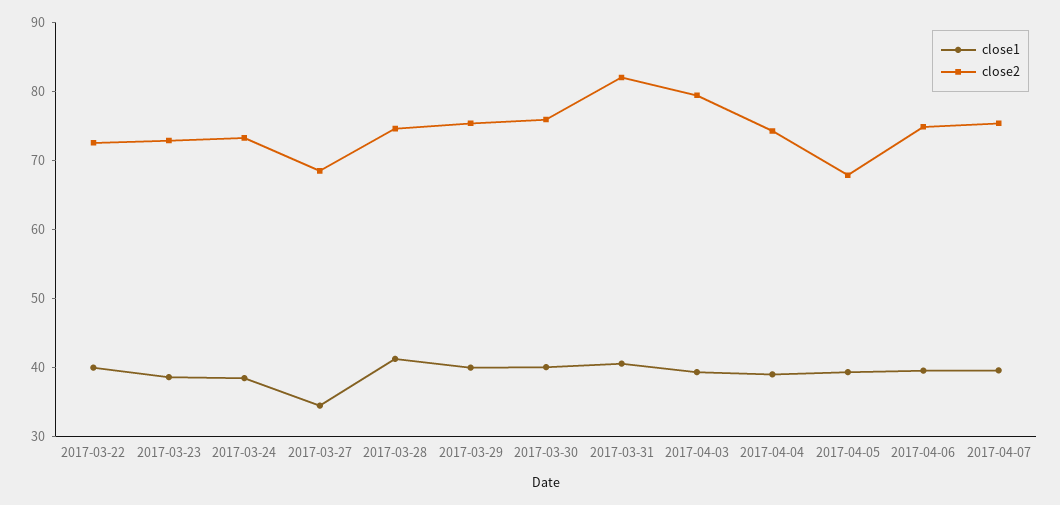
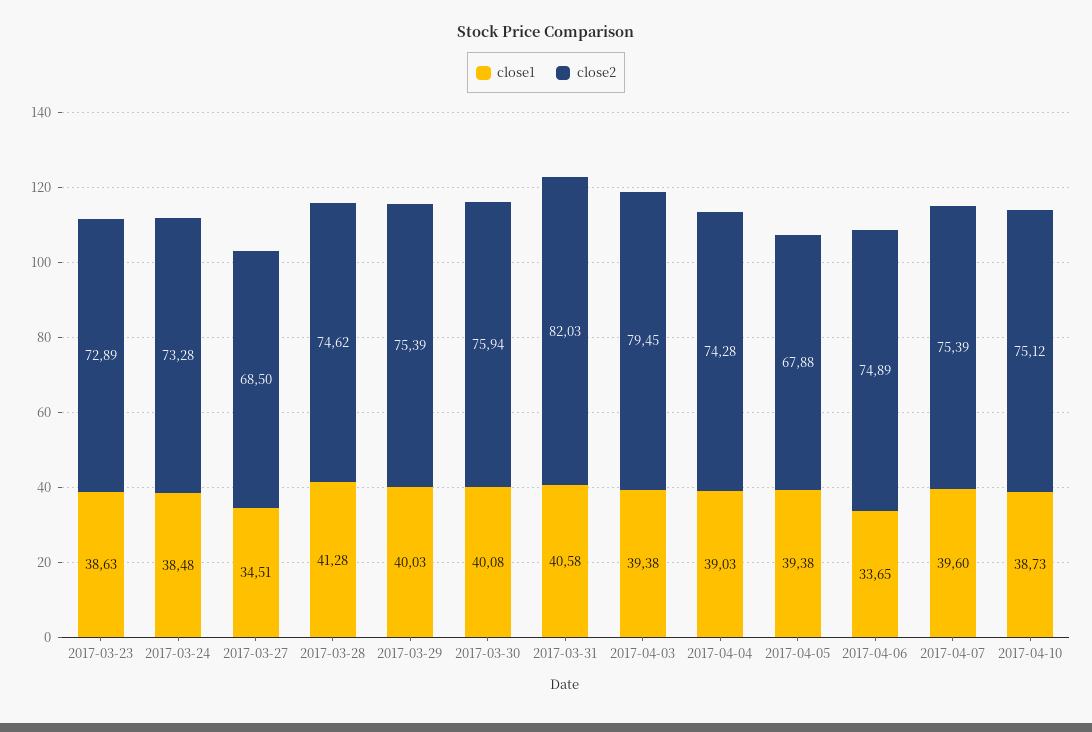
close1, 2017-03-22: 40 -> none
close2, 2017-03-22: 72 -> none
close1, 2017-04-06: 40 -> 33.65
close1, 2017-04-10: none -> 38.73
close2, 2017-04-10: none -> 75.12

